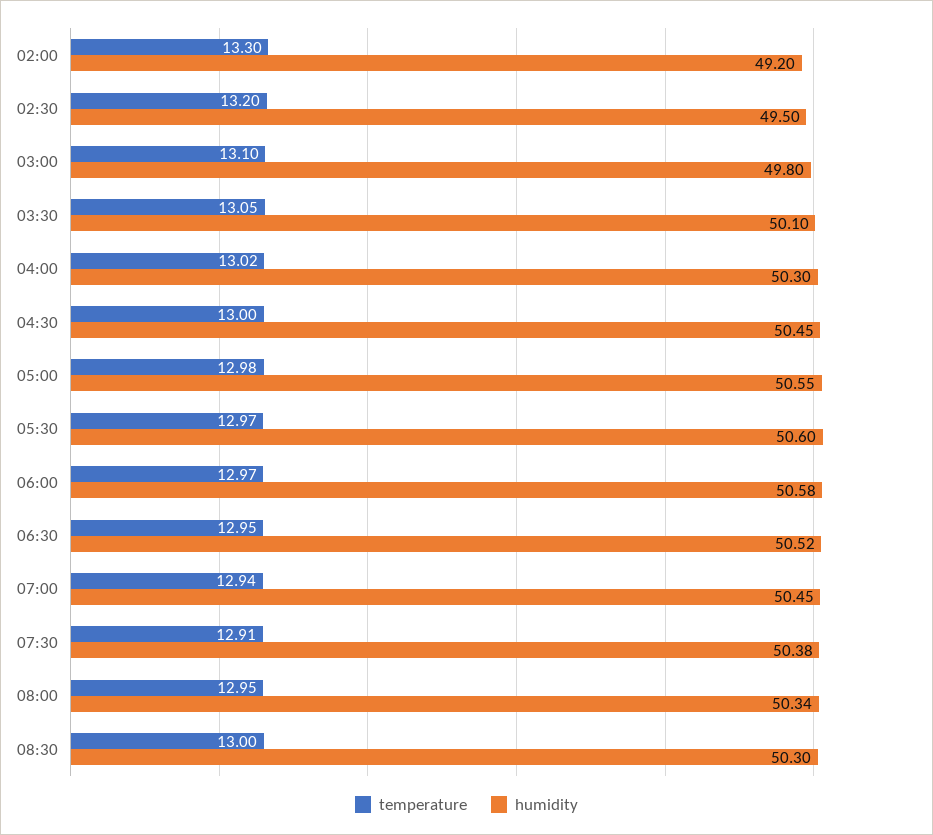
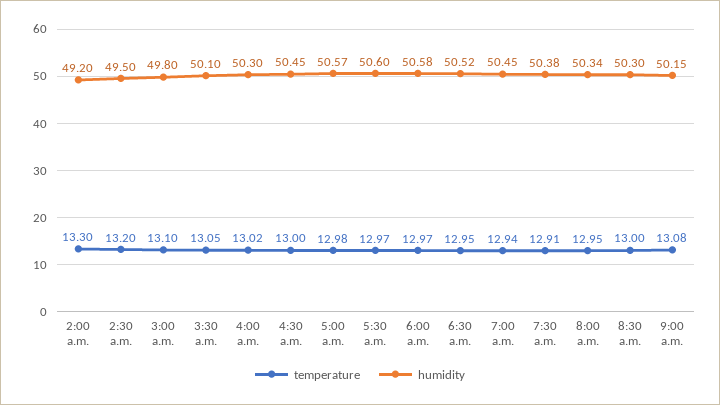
humidity, 05:00: 50.55 -> 50.57
temperature, 9:00 a.m.: none -> 13.08
humidity, 9:00 a.m.: none -> 50.15

